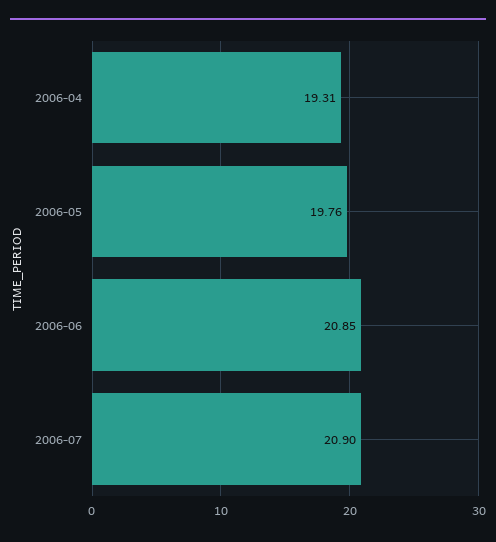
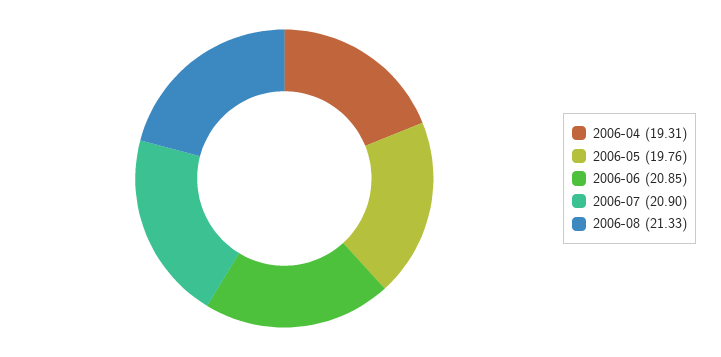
2006-08: none -> 21.33

